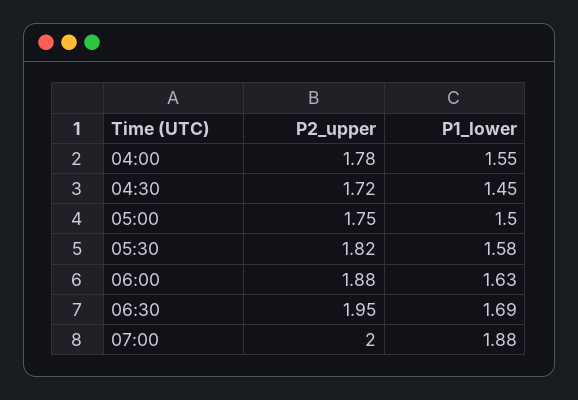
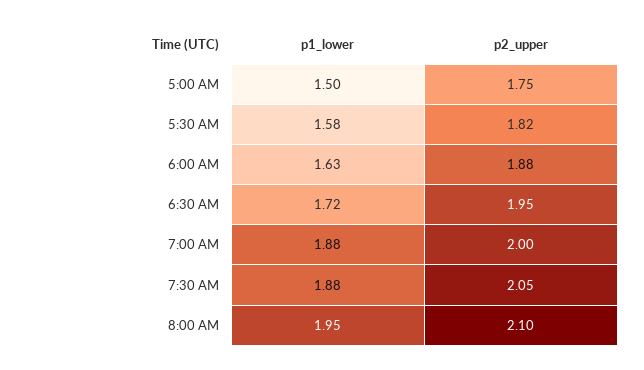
P2_upper, 04:00: 1.78 -> none
P1_lower, 04:00: 1.55 -> none
P2_upper, 04:30: 1.72 -> none
P1_lower, 04:30: 1.45 -> none
P1_lower, 06:30: 1.69 -> 1.72
P1_lower, 7:30 AM: none -> 1.88
P2_upper, 7:30 AM: none -> 2.05
P1_lower, 8:00 AM: none -> 1.95
P2_upper, 8:00 AM: none -> 2.1

